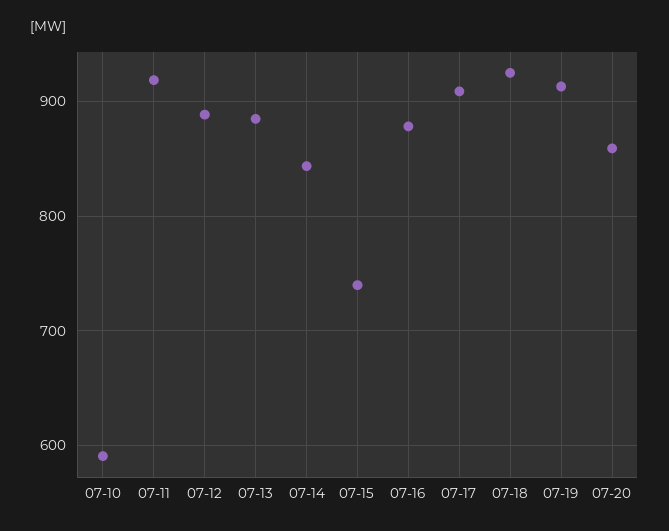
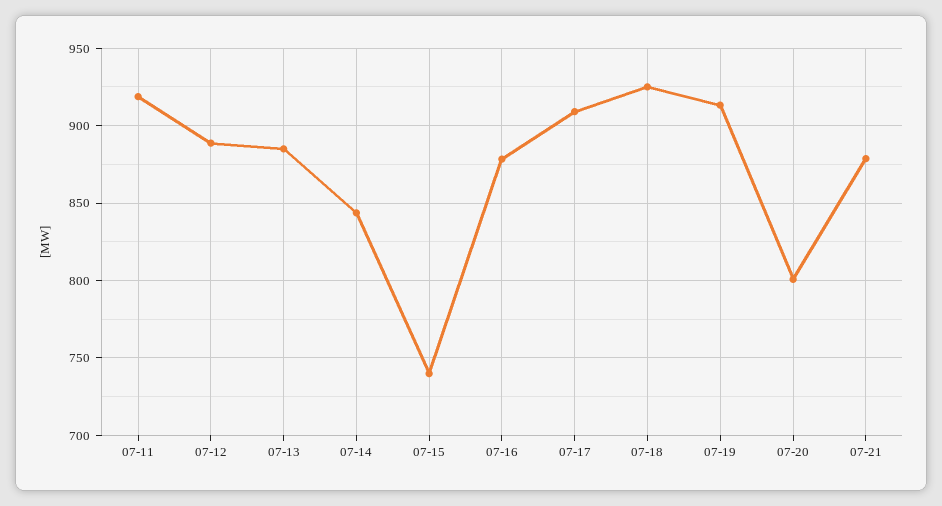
07-10: 590 -> none
07-20: 860 -> 800
07-21: none -> 880

